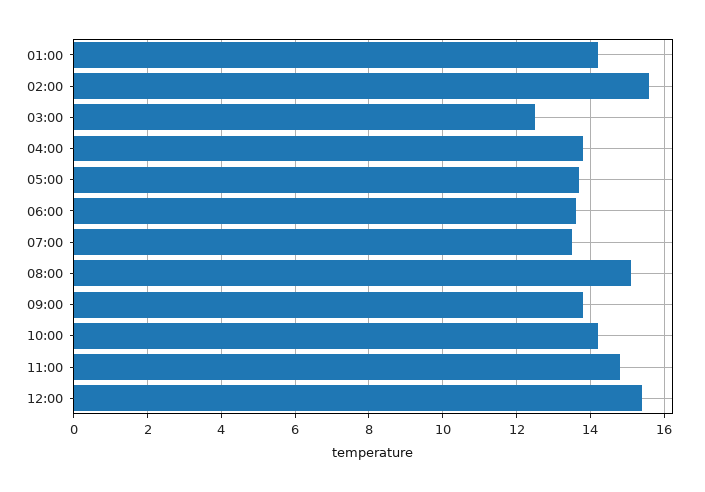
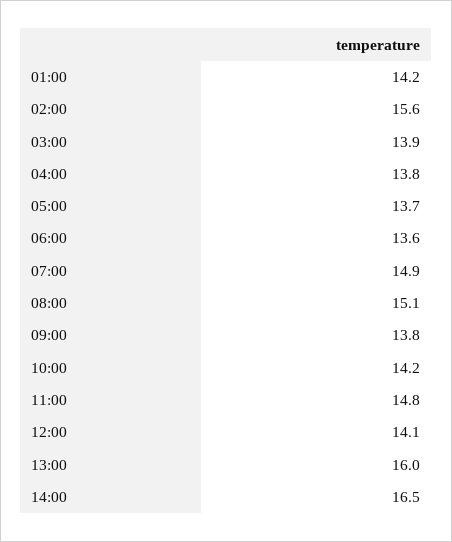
03:00: 12.5 -> 13.9
07:00: 13.5 -> 14.9
12:00: 15.5 -> 14.1
13:00: none -> 16
14:00: none -> 16.5

